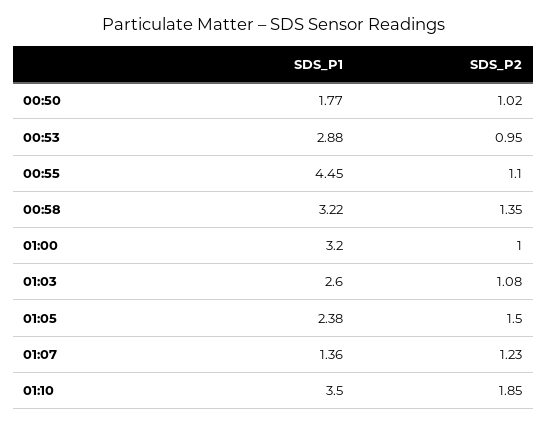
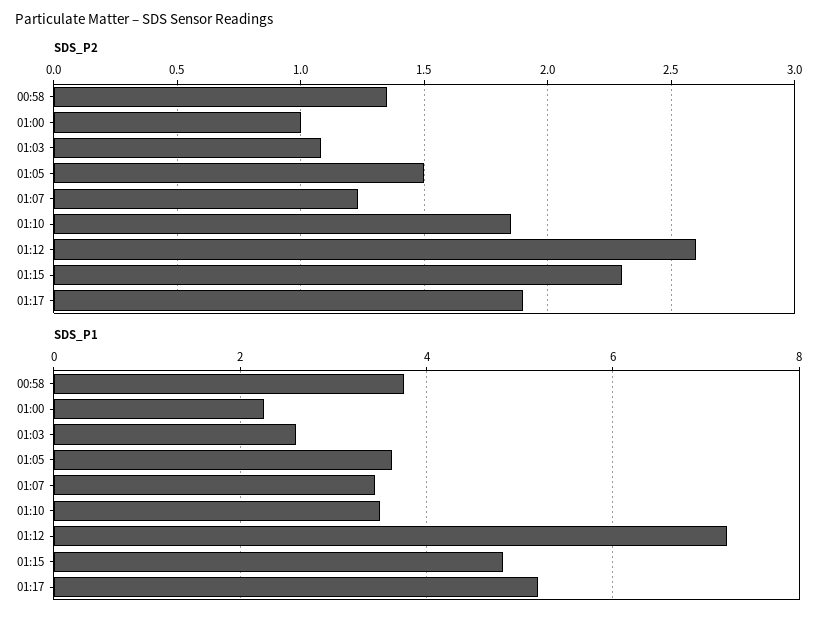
SDS_P1, 00:50: 1.77 -> none
SDS_P2, 00:50: 1.02 -> none
SDS_P1, 00:53: 2.88 -> none
SDS_P2, 00:53: 0.95 -> none
SDS_P1, 00:55: 4.45 -> none
SDS_P2, 00:55: 1.1 -> none
SDS_P1, 00:58: 3.22 -> 3.8
SDS_P1, 01:00: 3.2 -> 2.2
SDS_P1, 01:05: 2.38 -> 3.6
SDS_P1, 01:07: 1.36 -> 3.4
SDS_P2, 01:12: none -> 2.6
SDS_P2, 01:15: none -> 2.3
SDS_P2, 01:17: none -> 1.9
SDS_P1, 01:12: none -> 7.2
SDS_P1, 01:15: none -> 4.8
SDS_P1, 01:17: none -> 5.2

